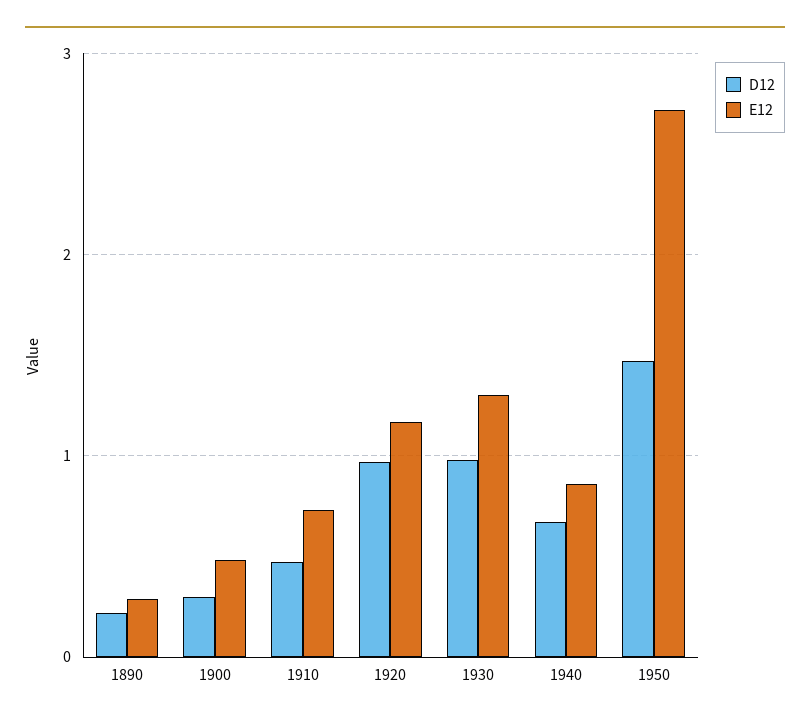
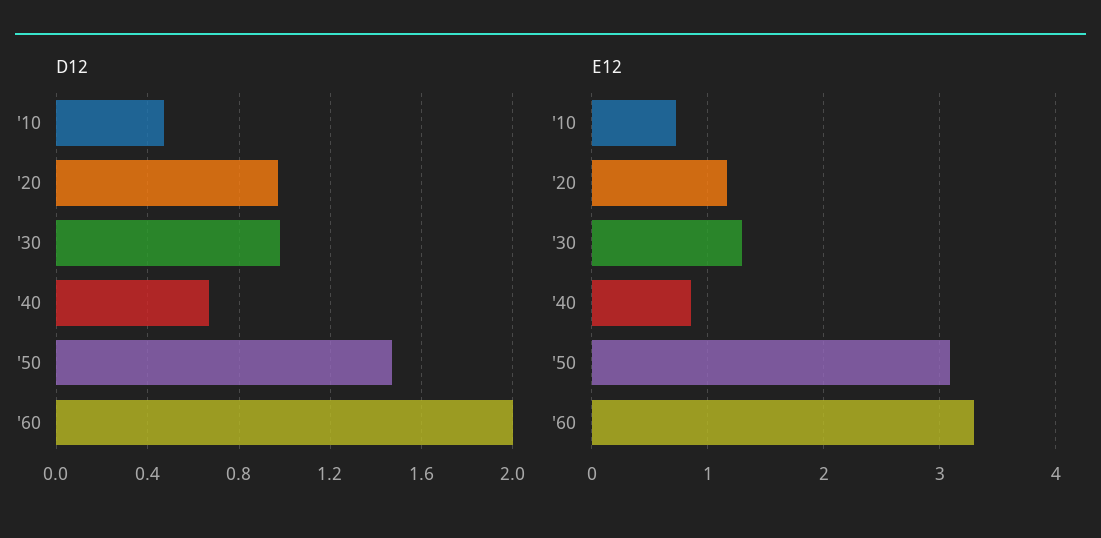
D12, 1890: 0.2 -> none
E12, 1890: 0.3 -> none
D12, 1900: 0.3 -> none
E12, 1900: 0.5 -> none
E12, 1950: 2.7 -> 3.1
D12, '60: none -> 2
E12, '60: none -> 3.3

